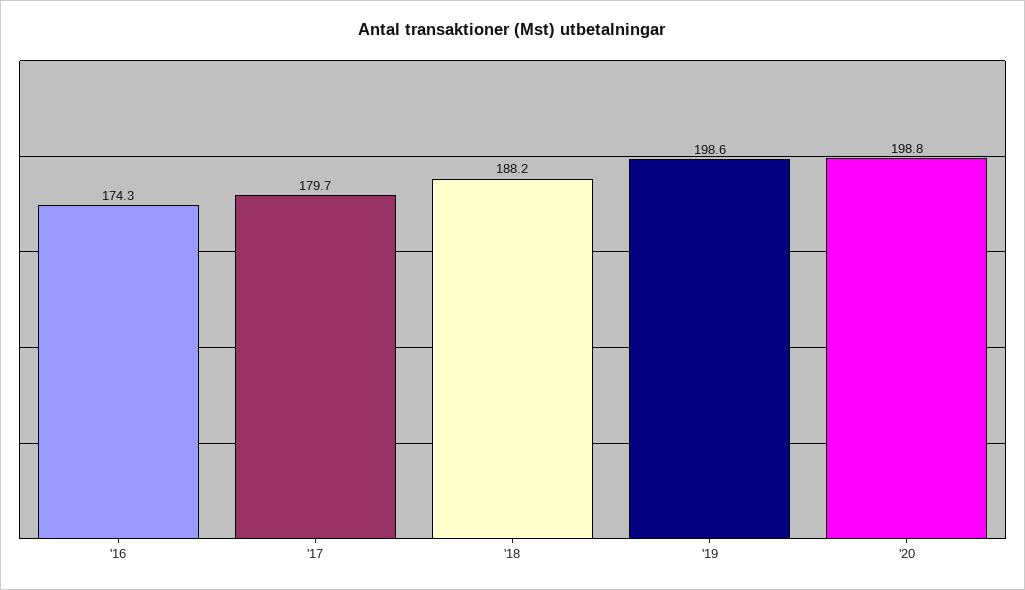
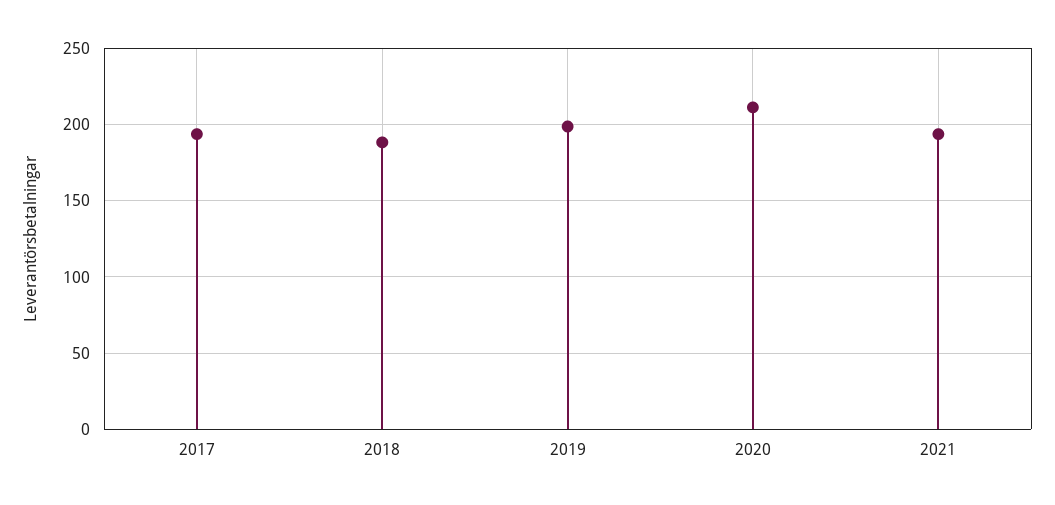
'16: 174.3 -> none
'17: 179.7 -> 195
'20: 198.8 -> 210
2021: none -> 195

